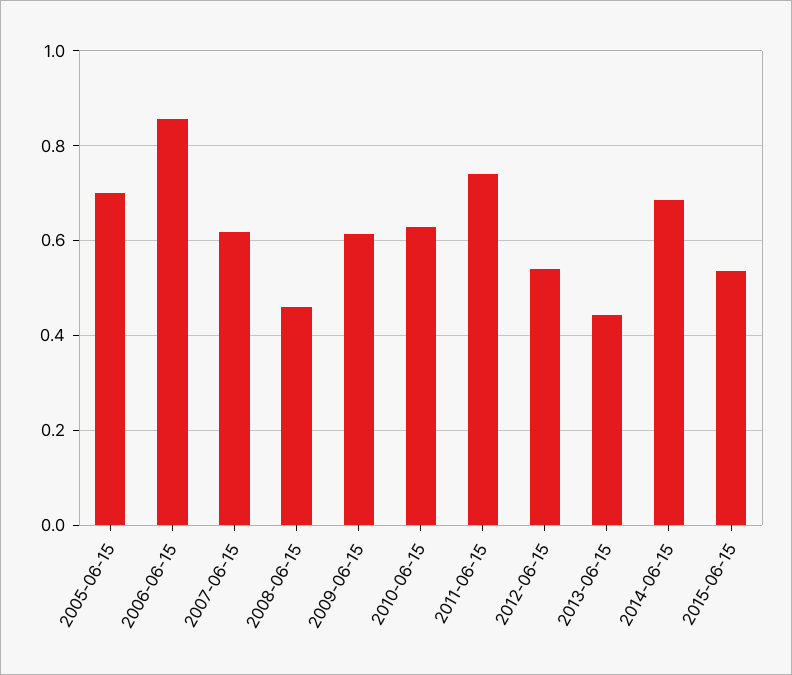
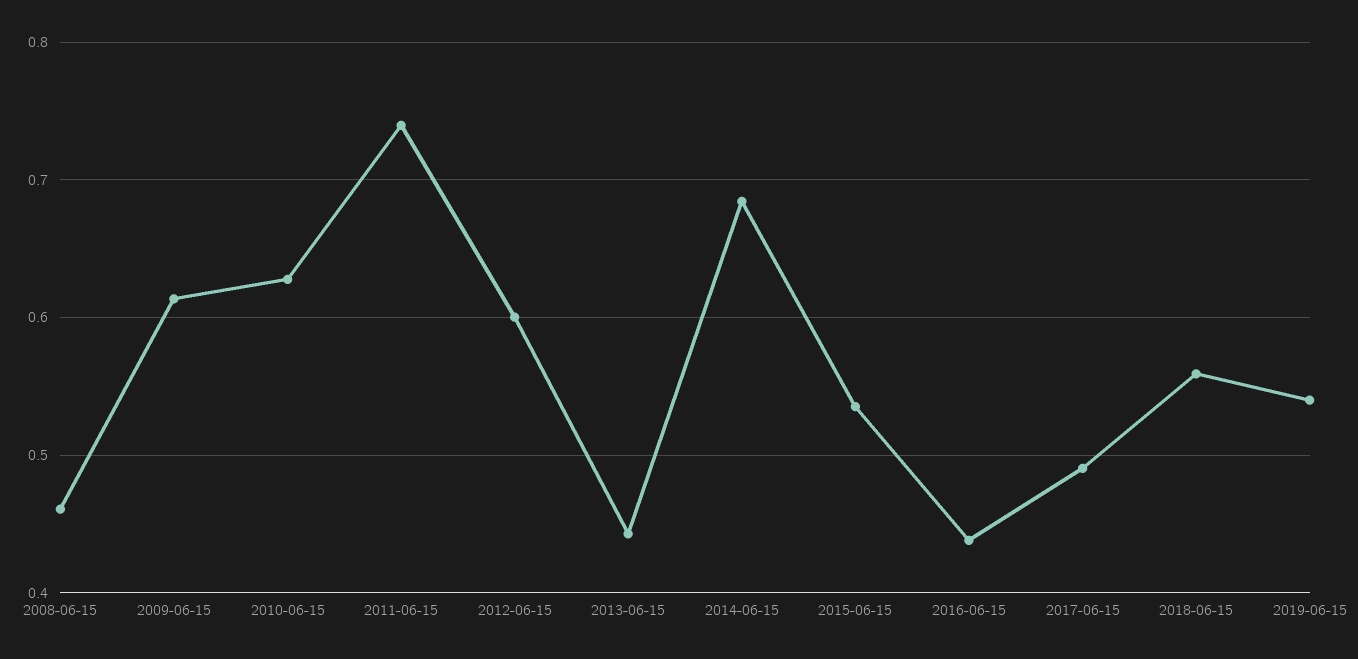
2005-06-15: 0.7 -> none
2006-06-15: 0.86 -> none
2007-06-15: 0.62 -> none
2012-06-15: 0.54 -> 0.6
2016-06-15: none -> 0.44
2017-06-15: none -> 0.49
2018-06-15: none -> 0.56
2019-06-15: none -> 0.54

